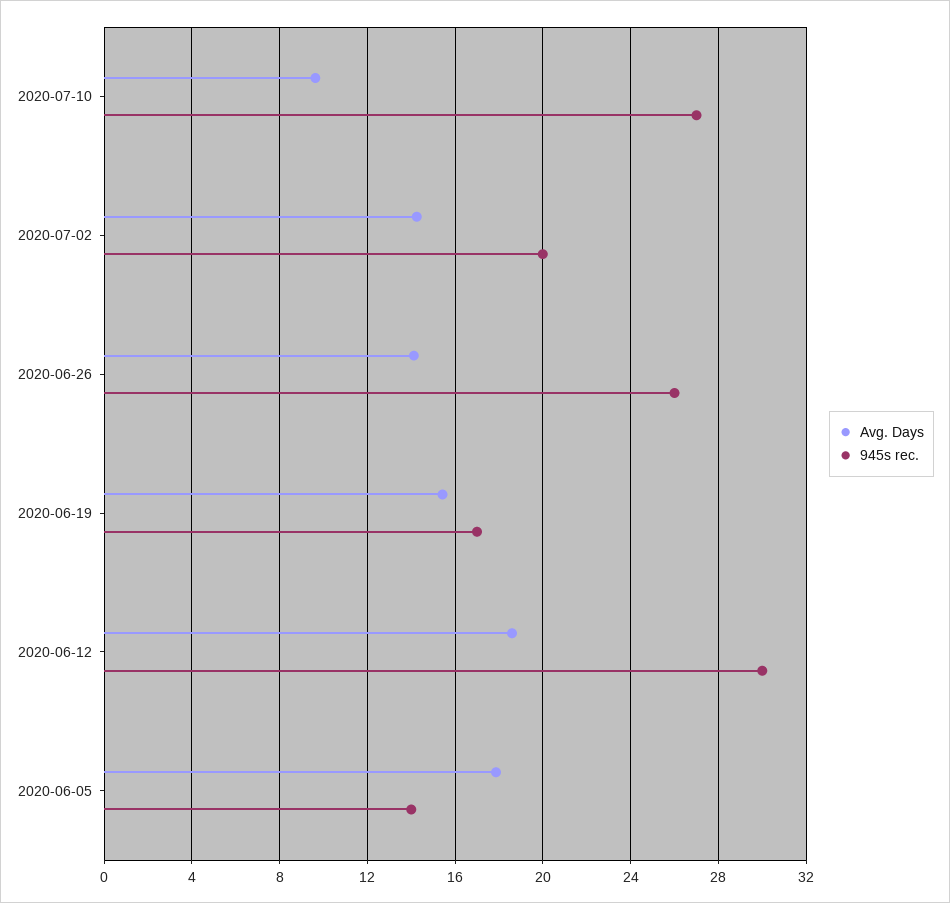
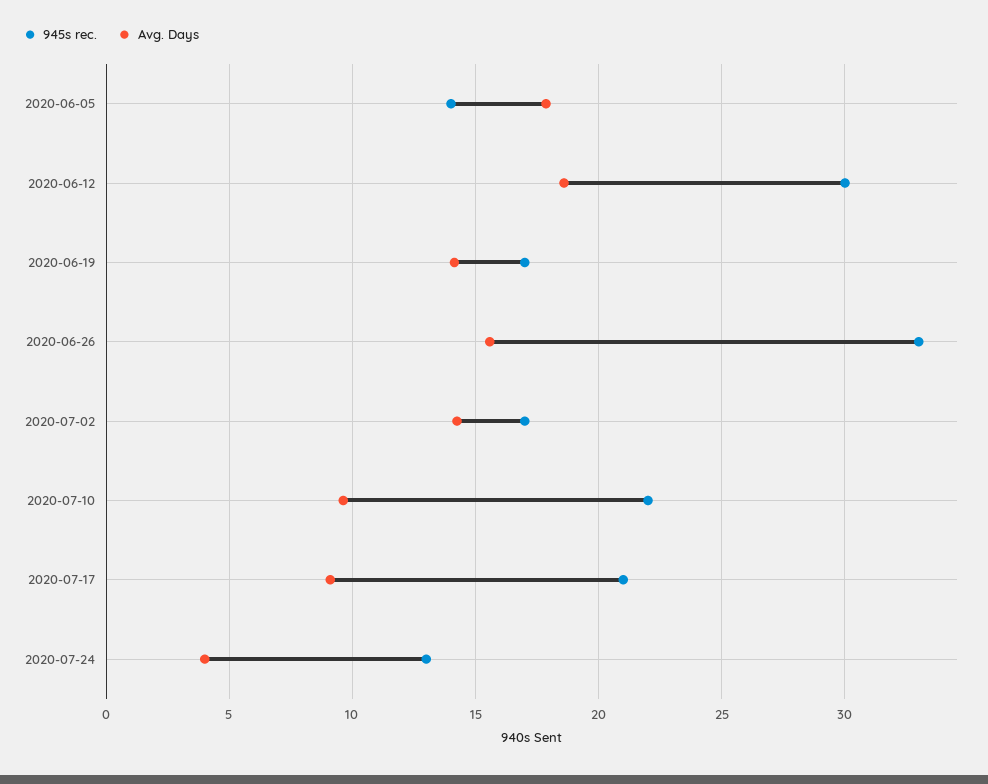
945s rec., 2020-07-10: 27 -> 22
945s rec., 2020-07-02: 20 -> 17
Avg. Days, 2020-06-26: 14 -> 15.5
945s rec., 2020-06-26: 26 -> 33
Avg. Days, 2020-06-19: 15.5 -> 14
945s rec., 2020-07-17: none -> 21
Avg. Days, 2020-07-17: none -> 9
945s rec., 2020-07-24: none -> 13
Avg. Days, 2020-07-24: none -> 4

